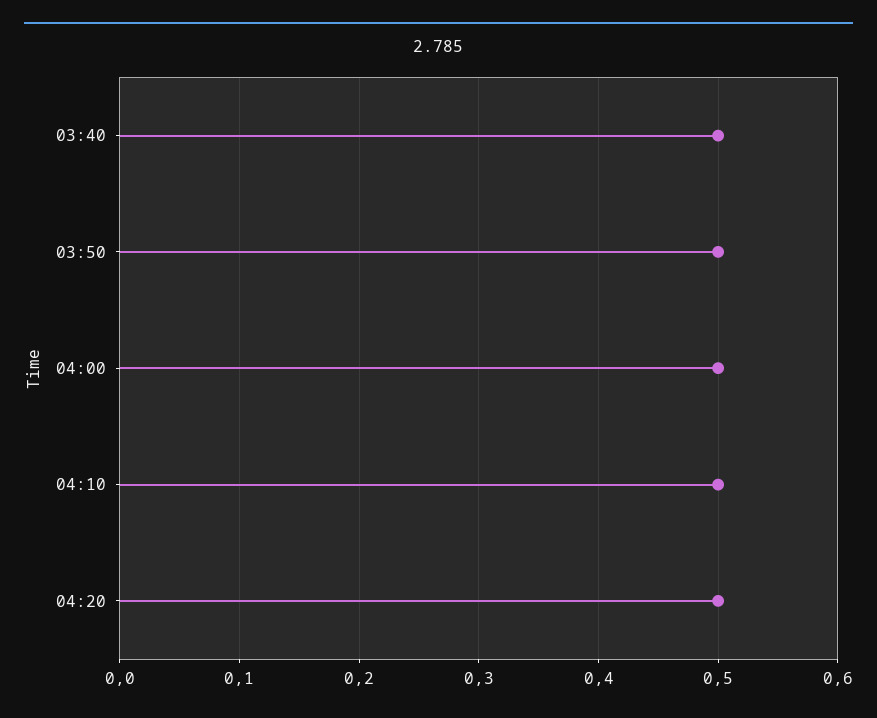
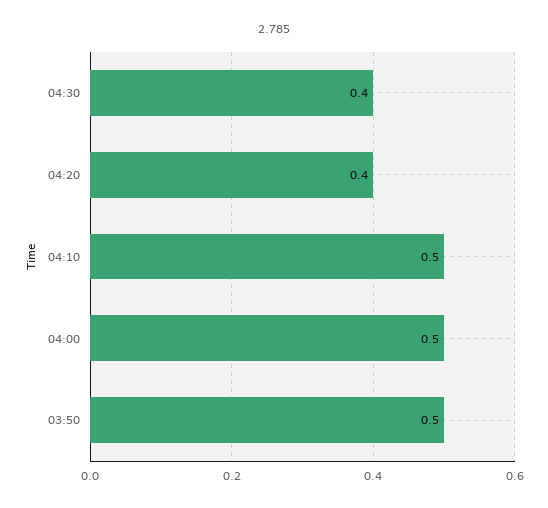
03:40: 0.5 -> none
04:20: 0.5 -> 0.4
04:30: none -> 0.4

